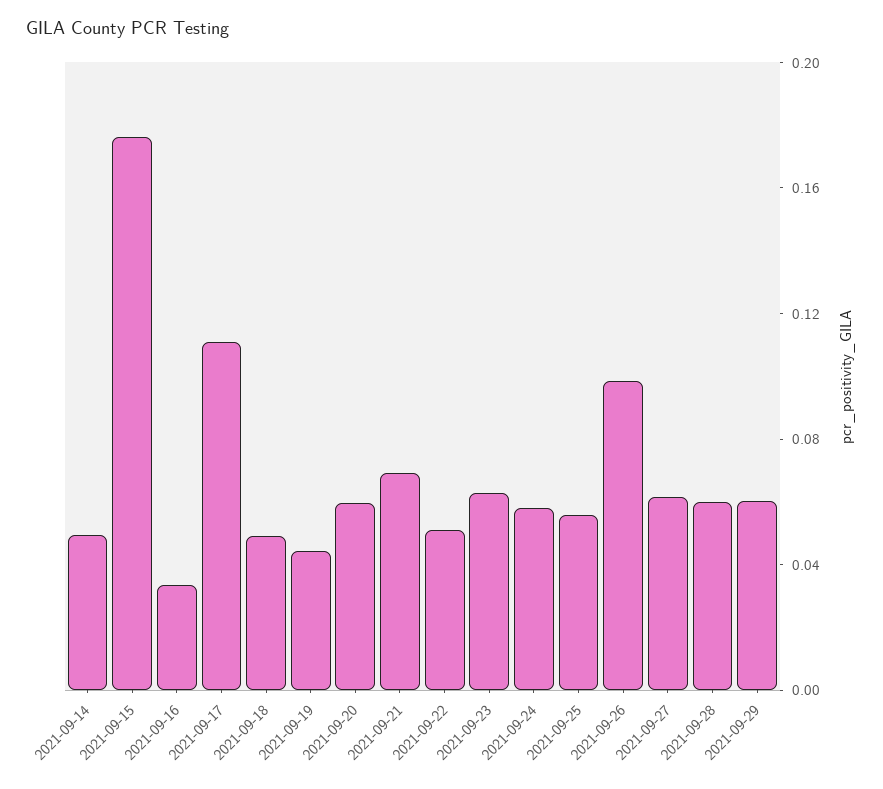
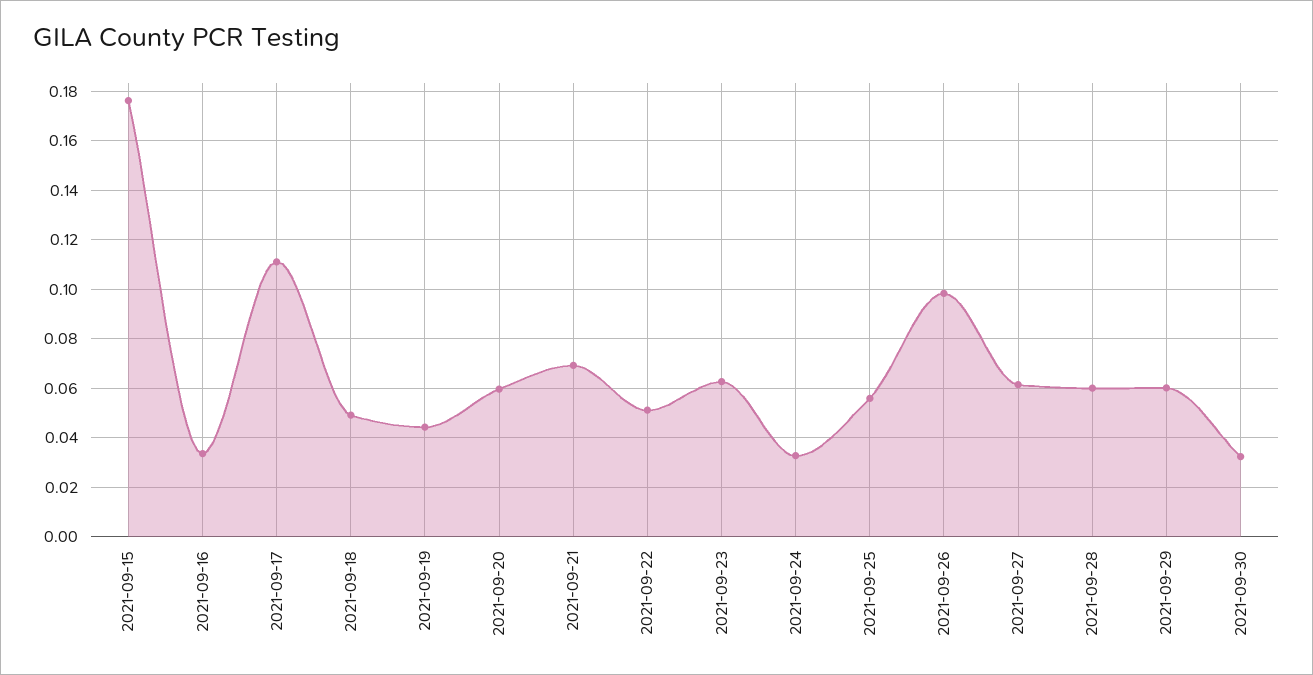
2021-09-14: 0.05 -> none
2021-09-24: 0.06 -> 0.0325
2021-09-30: none -> 0.0325

